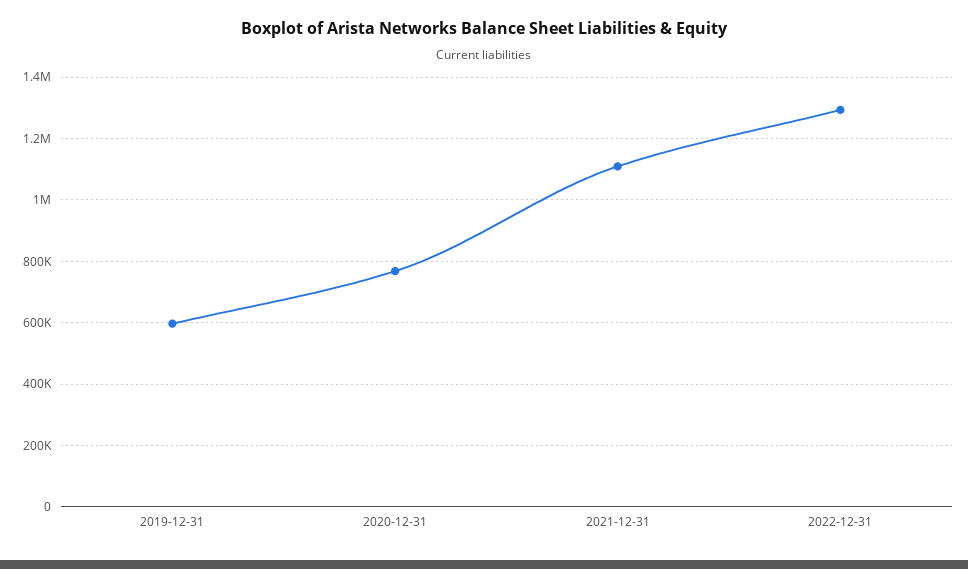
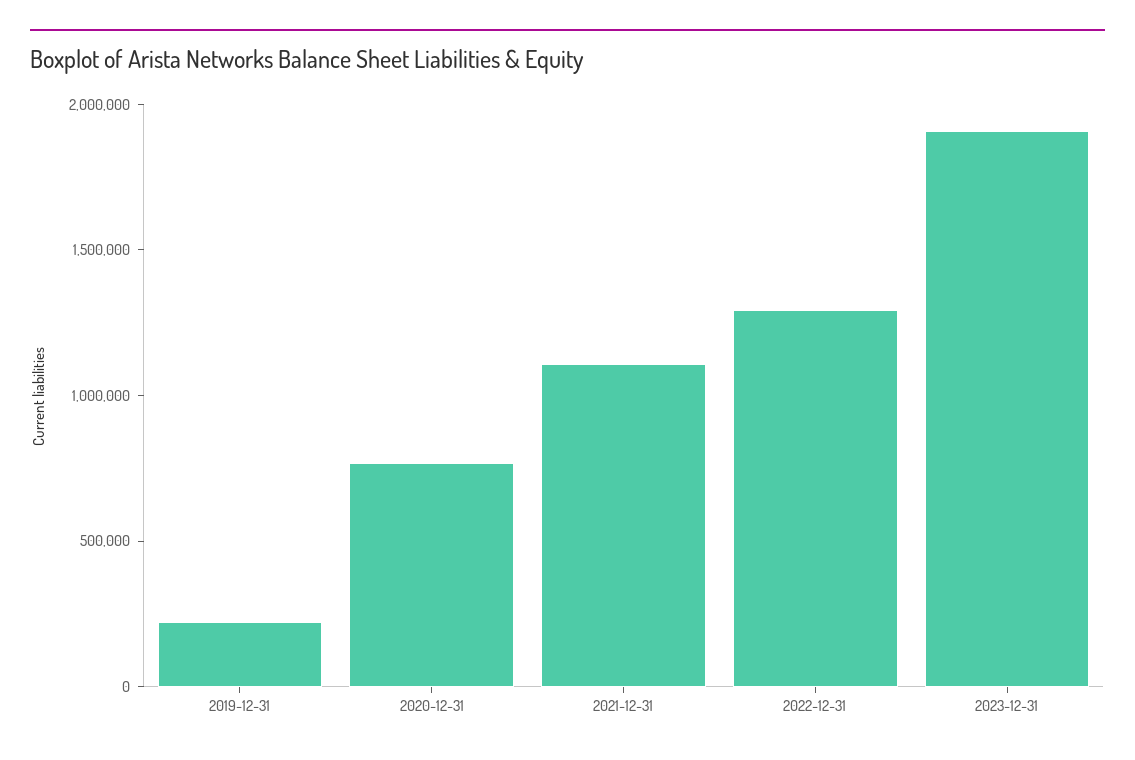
2019-12-31: 600000 -> 200000
2023-12-31: none -> 1900000

